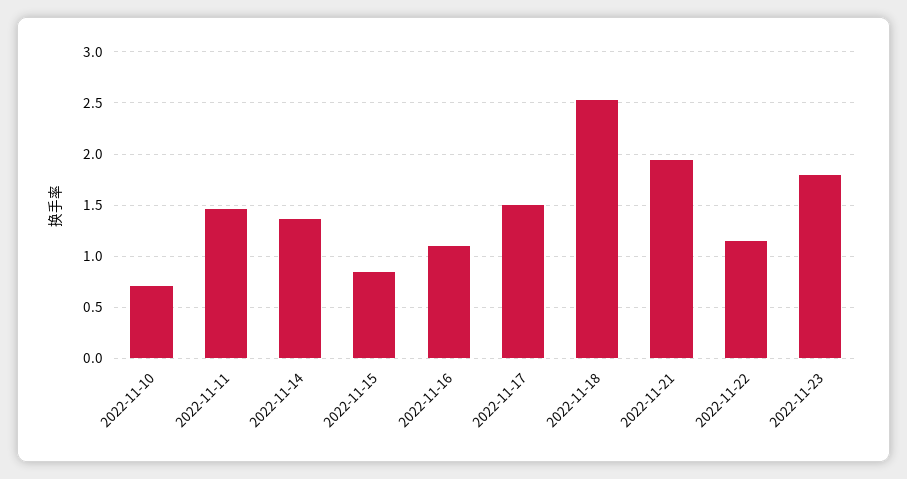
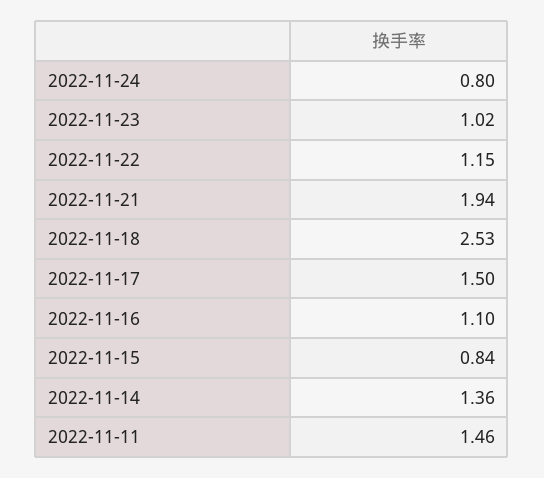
2022-11-10: 0.7 -> none
2022-11-23: 1.8 -> 1.02
2022-11-24: none -> 0.8

